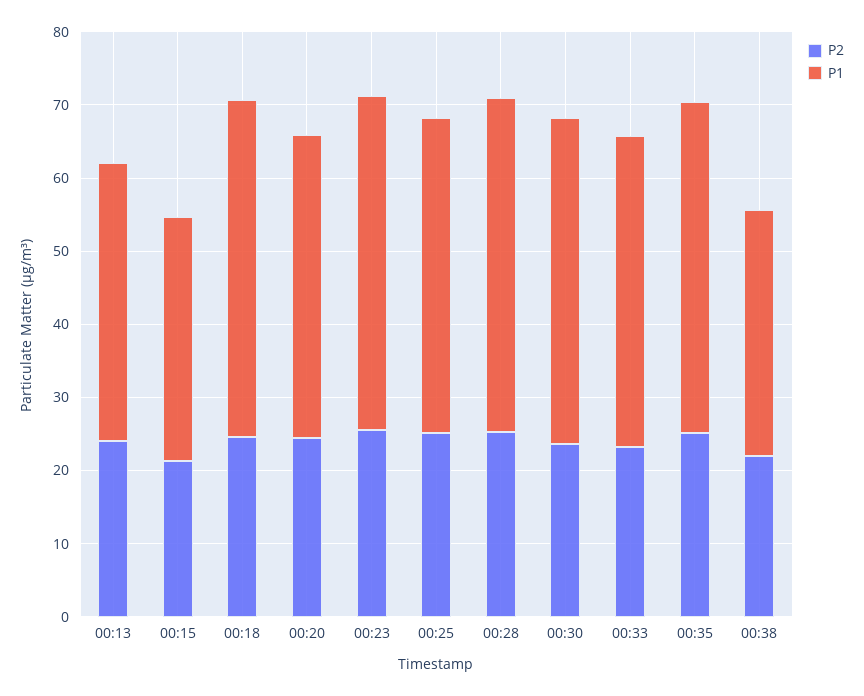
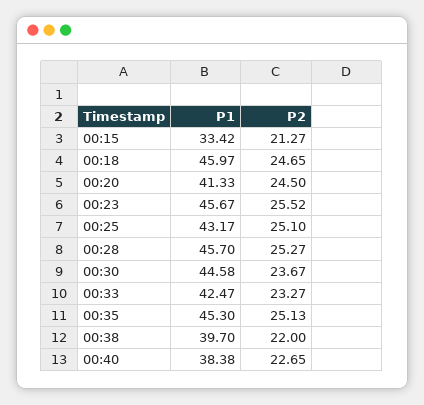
P2, 00:13: 24 -> none
P1, 00:13: 38 -> none
P1, 00:38: 34 -> 39.7
P1, 00:40: none -> 38.38
P2, 00:40: none -> 22.65

